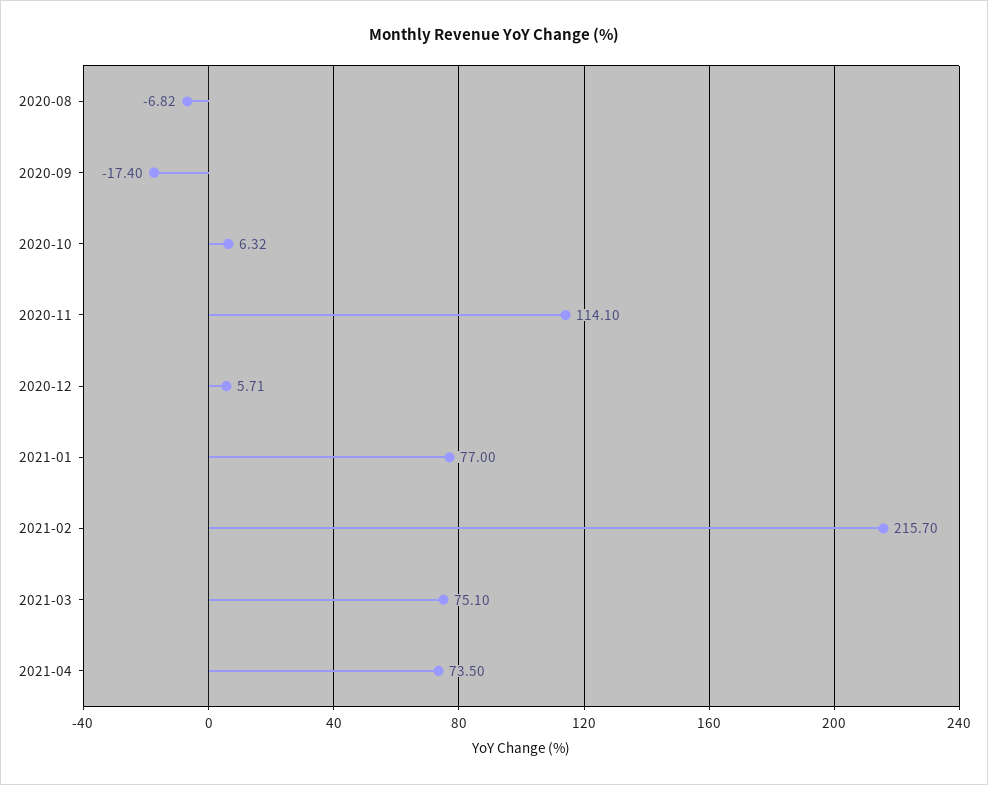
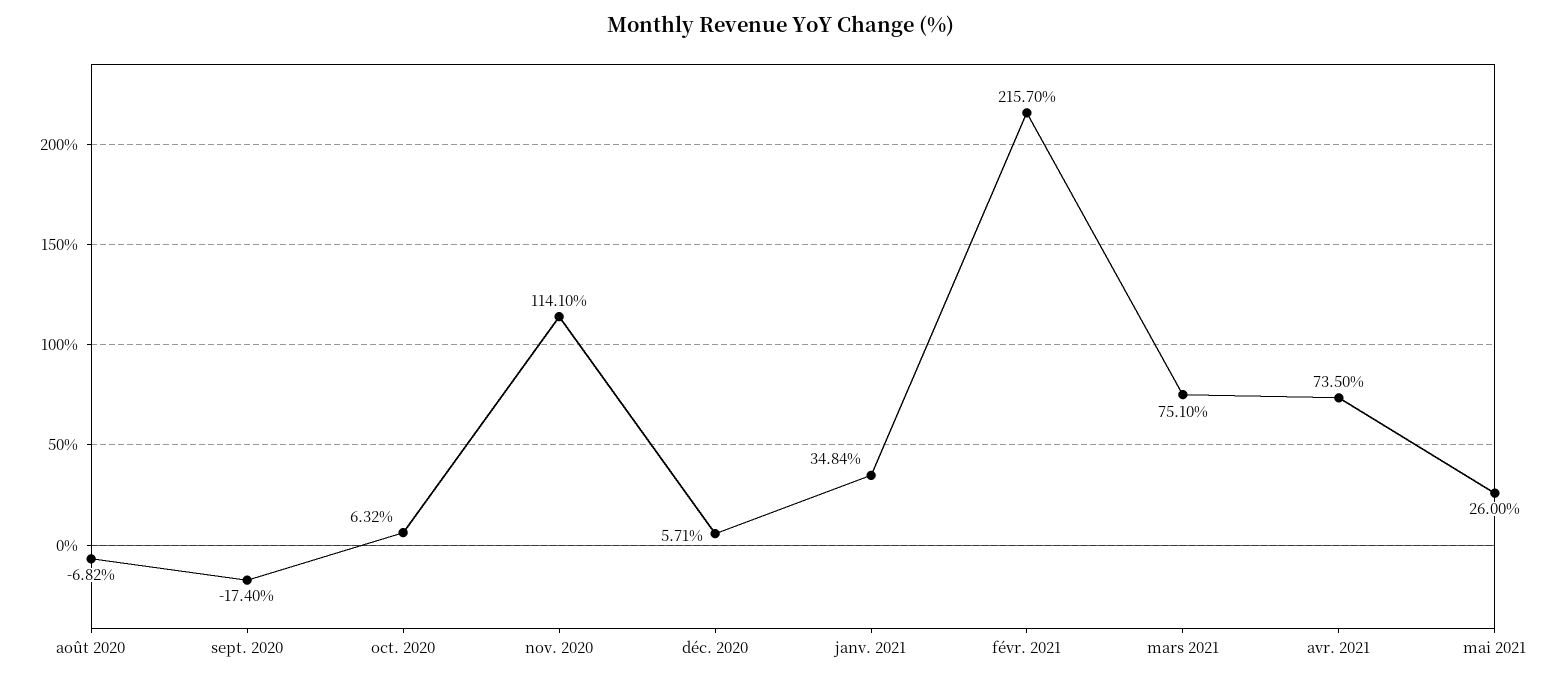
2021-01: 77 -> 34.84
mai 2021: none -> 26

